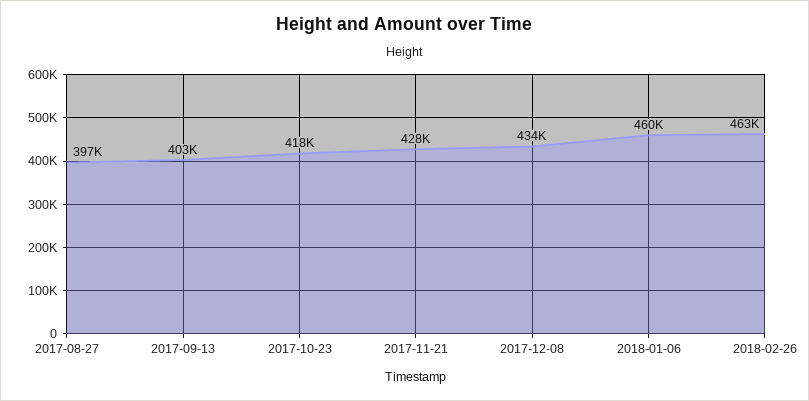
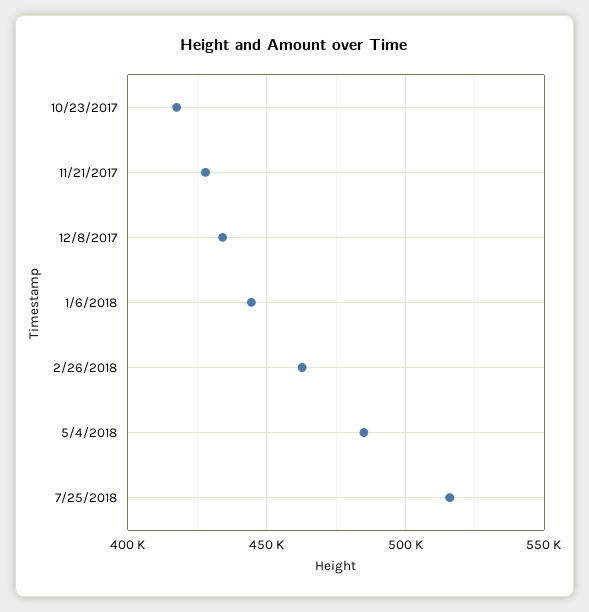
2017-08-27: 397000 -> none
2017-09-13: 403000 -> none
2018-01-06: 460000 -> 445000
5/4/2018: none -> 485000
7/25/2018: none -> 515000

